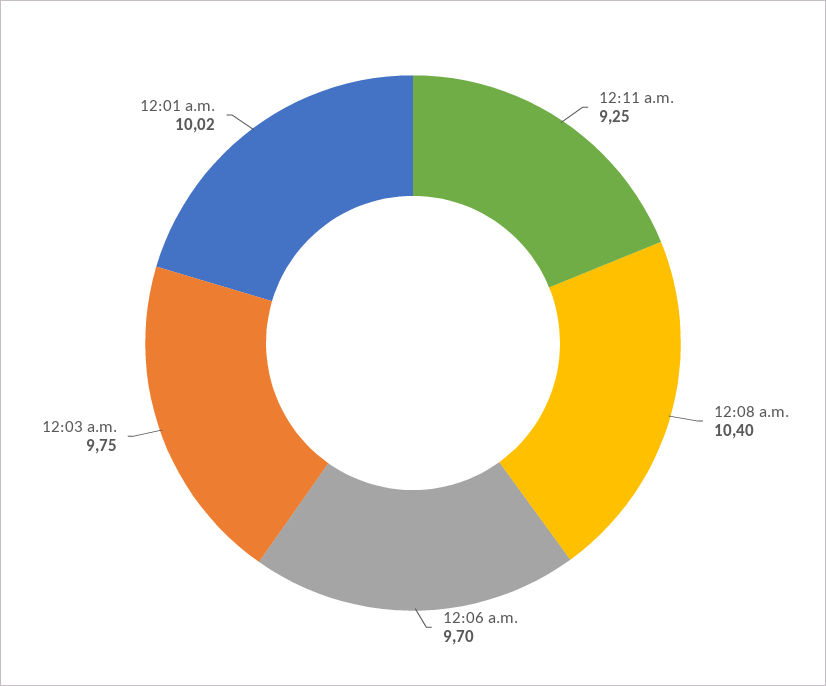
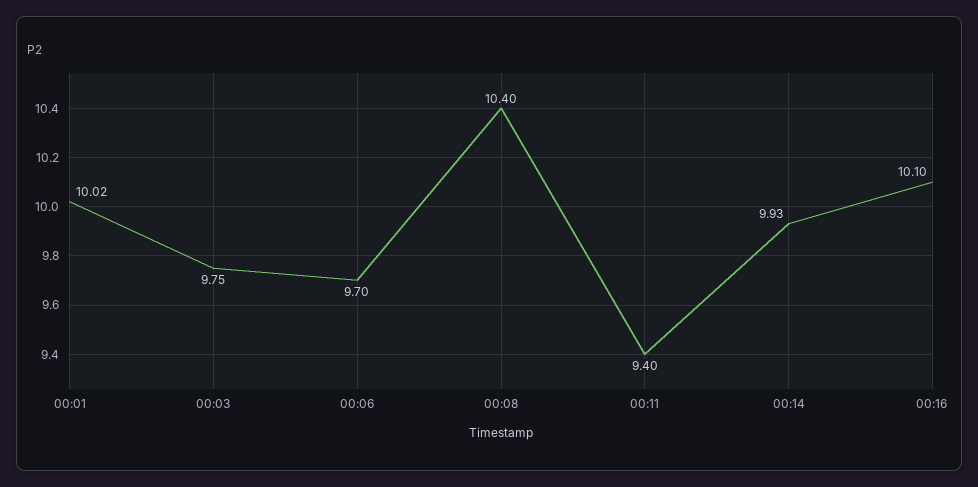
12:11 a.m.: 9.25 -> 9.4
00:14: none -> 9.93
00:16: none -> 10.1

